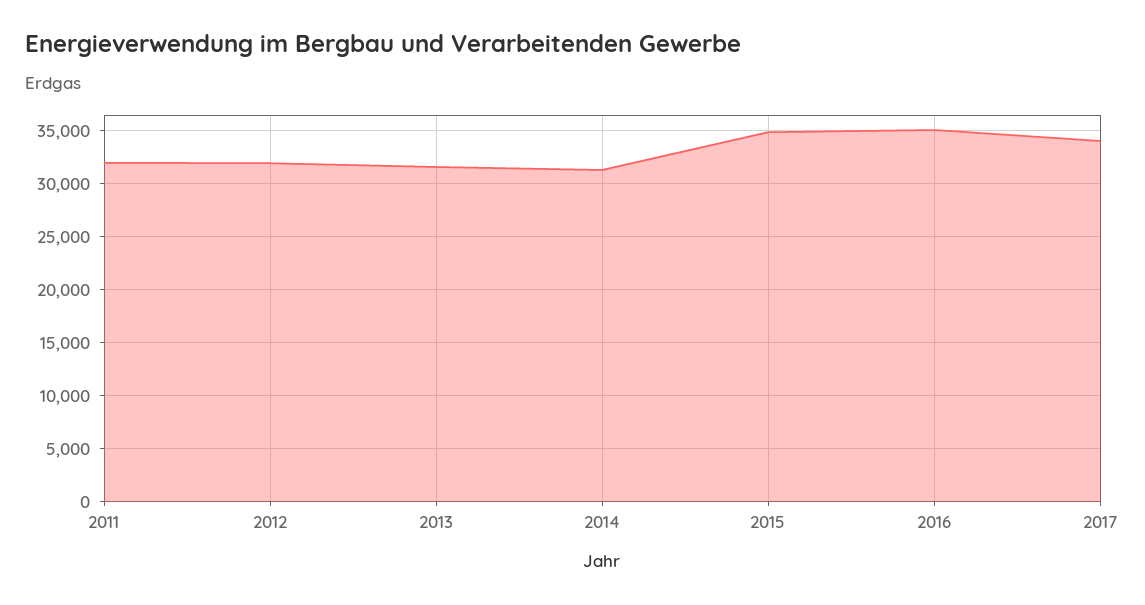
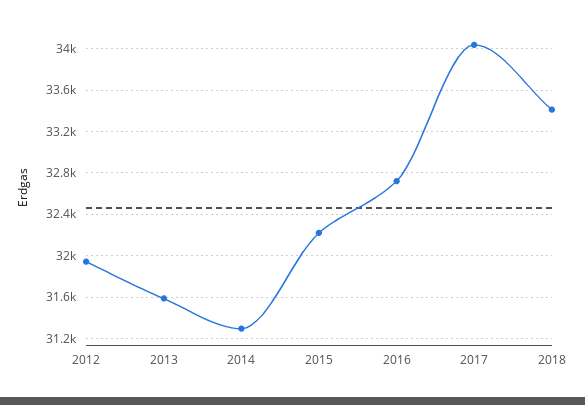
2011: 32000 -> none
2015: 35000 -> 32200
2016: 35000 -> 32700
2018: none -> 33400

